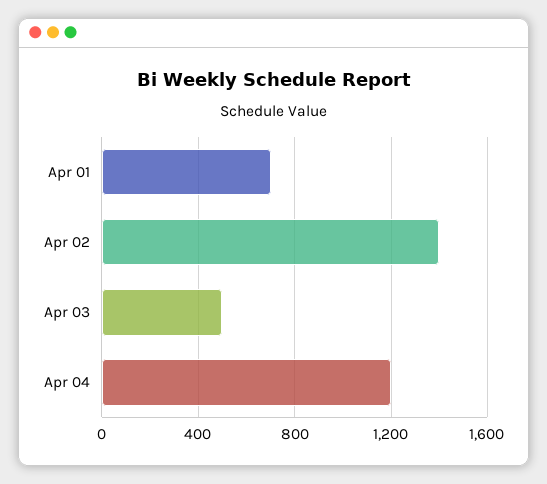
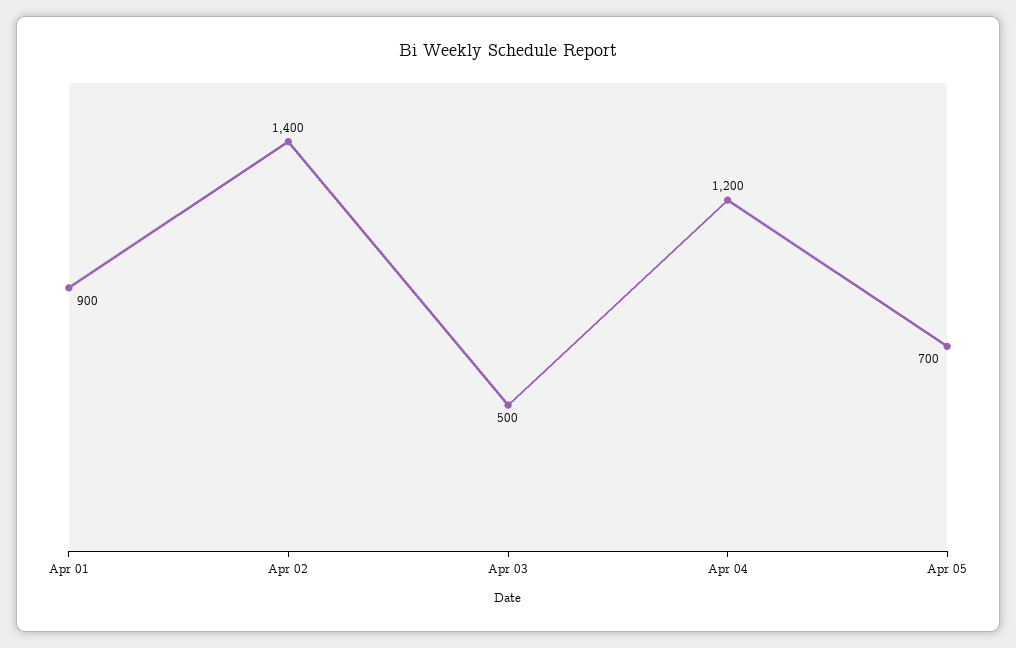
Apr 01: 700 -> 900
Apr 05: none -> 700

